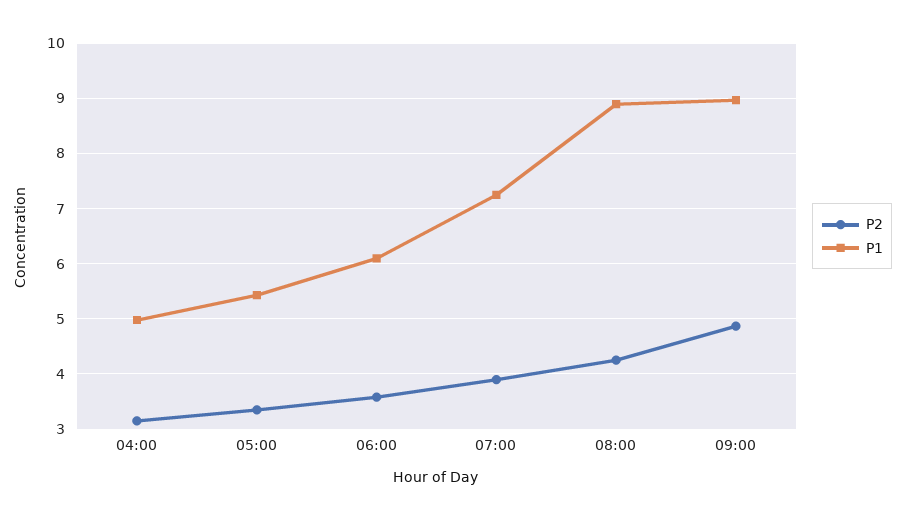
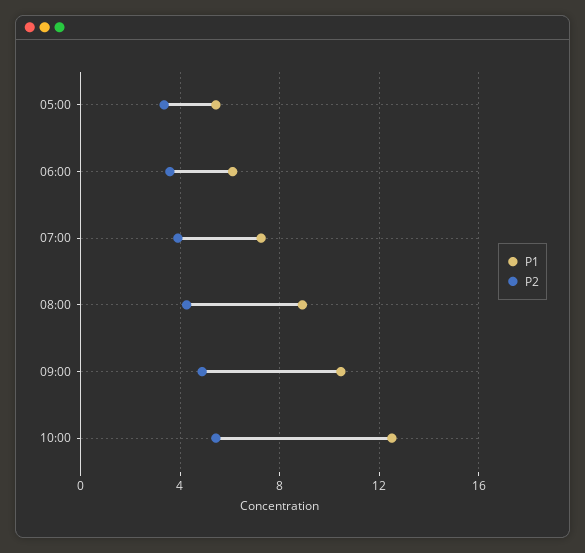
P2, 04:00: 3.2 -> none
P1, 04:00: 5 -> none
P1, 09:00: 9 -> 10.5
P1, 10:00: none -> 12.5
P2, 10:00: none -> 5.5

